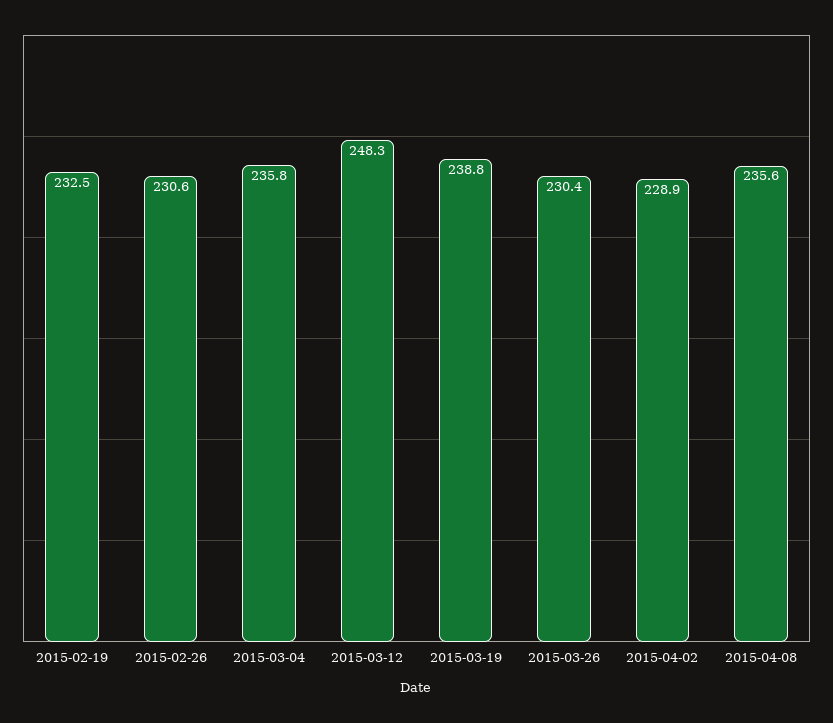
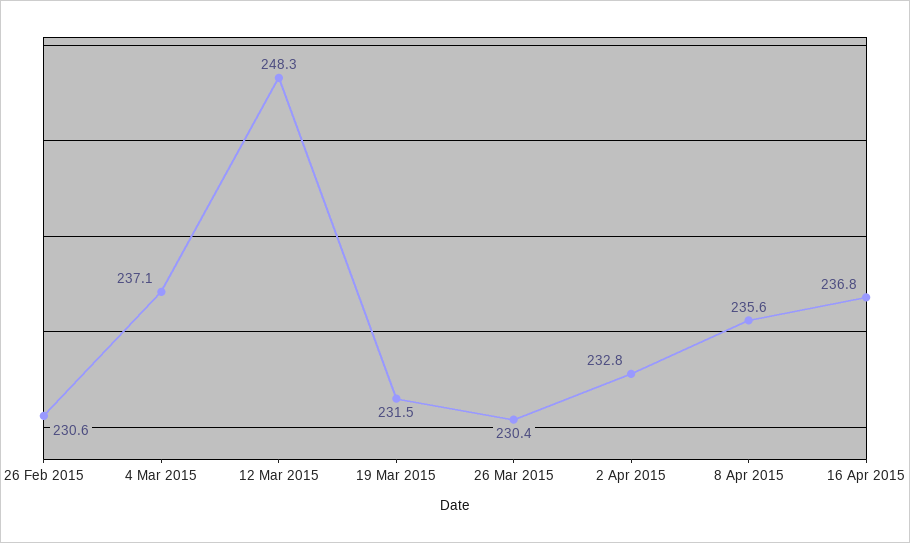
2015-02-19: 232.5 -> none
2015-03-04: 235.8 -> 237.1
2015-03-19: 238.8 -> 231.5
2015-04-02: 228.9 -> 232.8
16 Apr 2015: none -> 236.8

